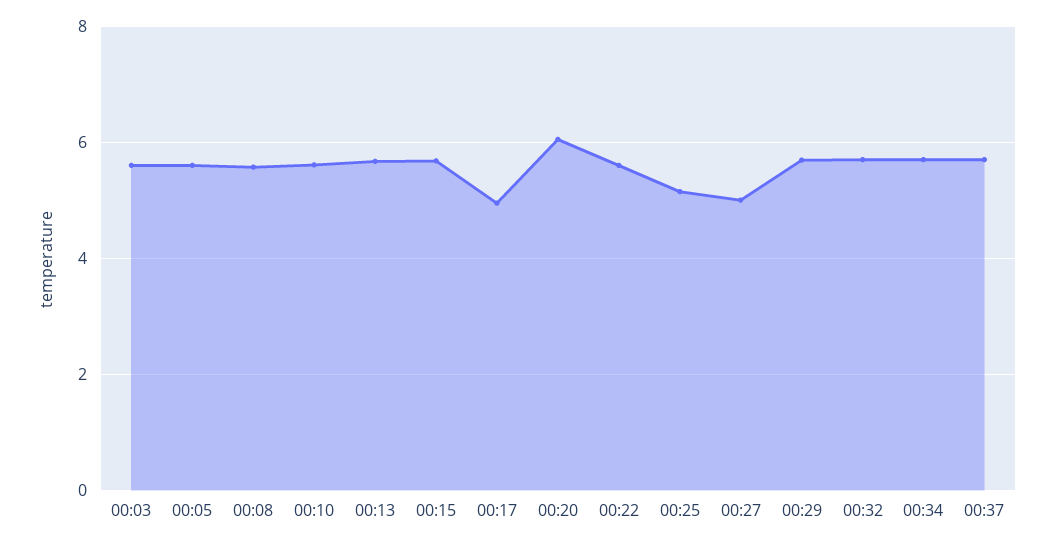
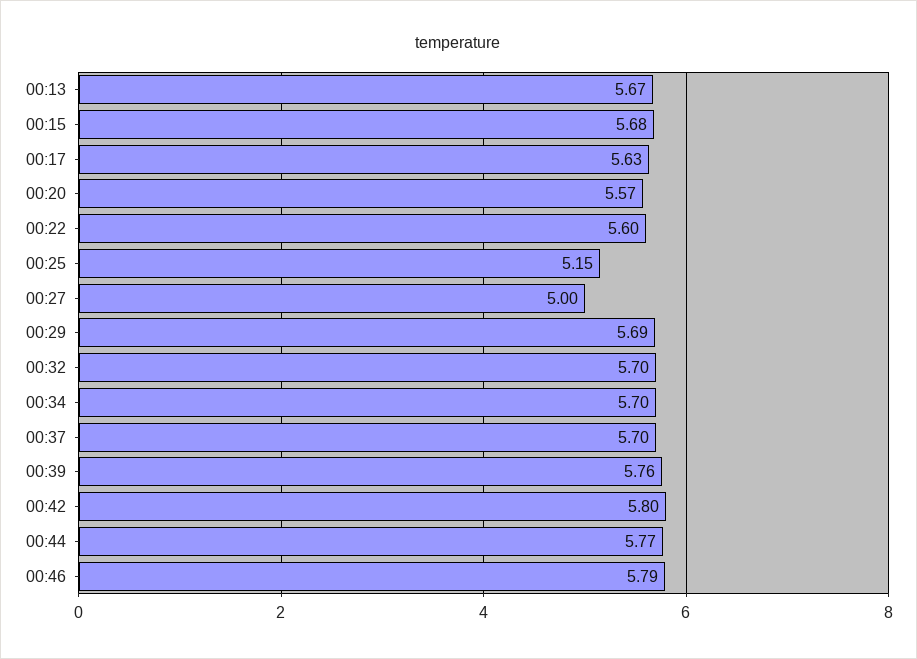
00:03: 5.6 -> none
00:05: 5.6 -> none
00:08: 5.6 -> none
00:10: 5.6 -> none
00:17: 5 -> 5.63
00:20: 6 -> 5.57
00:39: none -> 5.76
00:42: none -> 5.8
00:44: none -> 5.77
00:46: none -> 5.79

